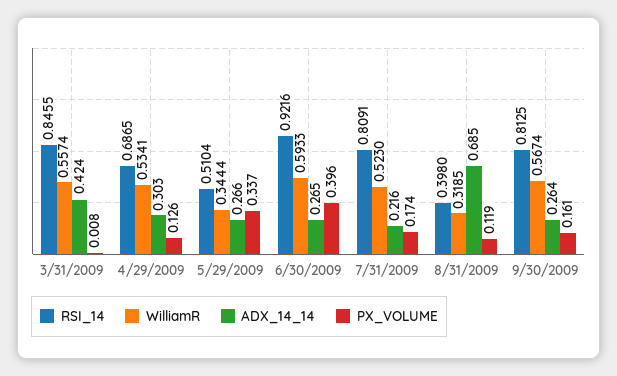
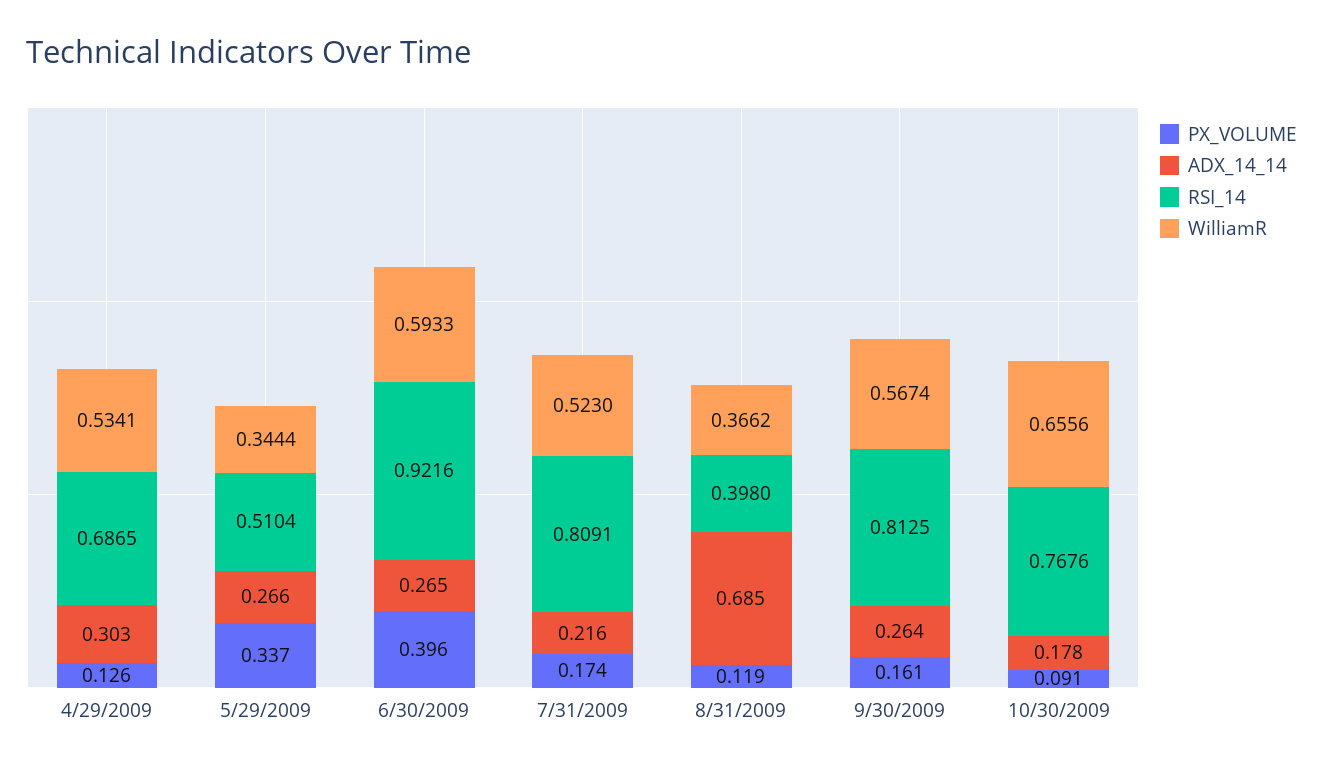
RSI_14, 3/31/2009: 0.8455 -> none
WilliamR, 3/31/2009: 0.5574 -> none
ADX_14_14, 3/31/2009: 0.424 -> none
PX_VOLUME, 3/31/2009: 0.008 -> none
WilliamR, 8/31/2009: 0.3185 -> 0.3662
PX_VOLUME, 10/30/2009: none -> 0.091
ADX_14_14, 10/30/2009: none -> 0.178
RSI_14, 10/30/2009: none -> 0.7676
WilliamR, 10/30/2009: none -> 0.6556

